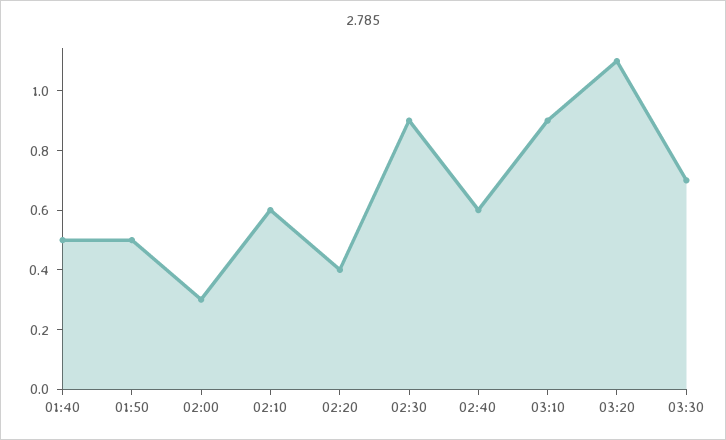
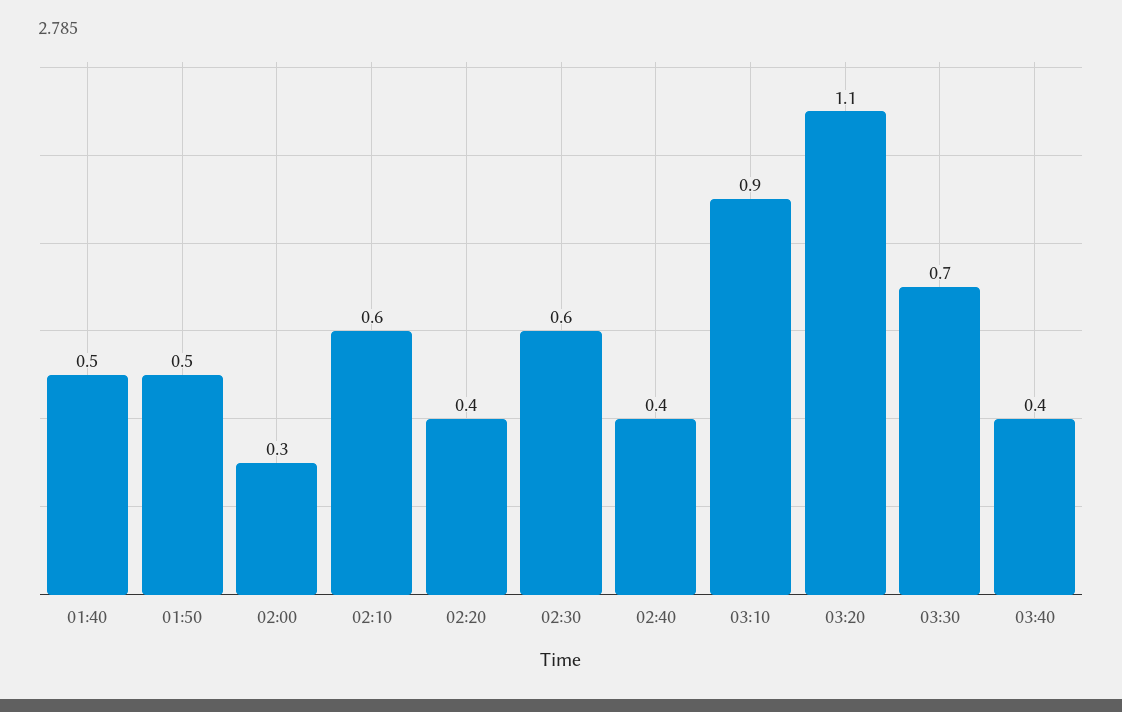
02:30: 0.9 -> 0.6
02:40: 0.6 -> 0.4
03:40: none -> 0.4

